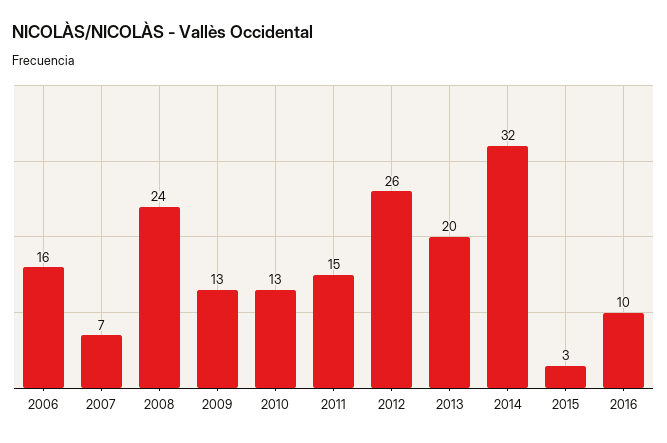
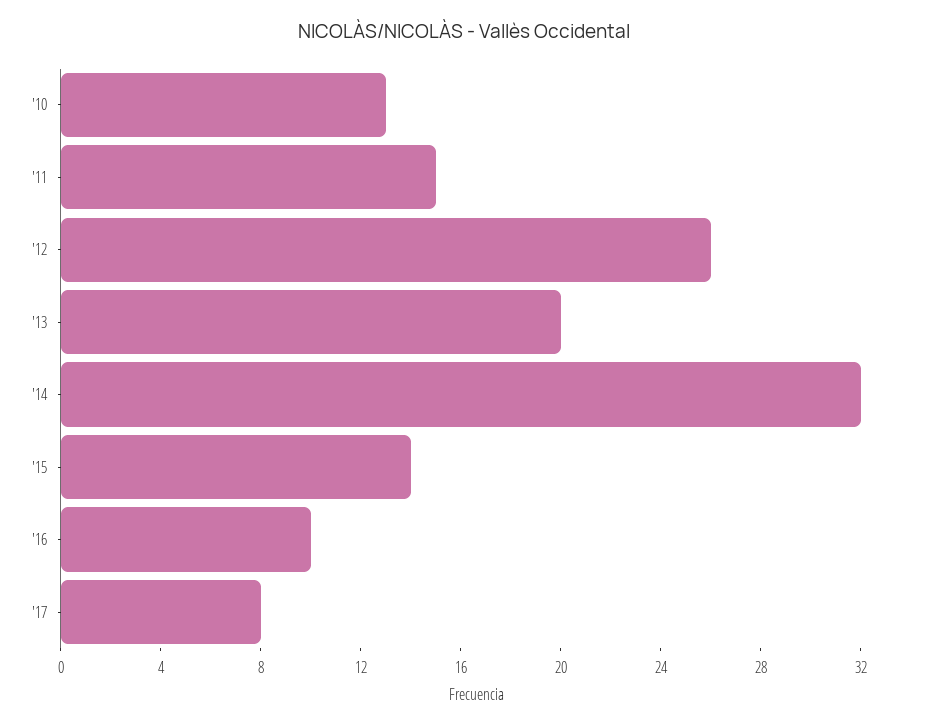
2006: 16 -> none
2007: 7 -> none
2008: 24 -> none
2009: 13 -> none
2015: 3 -> 14
'17: none -> 8

